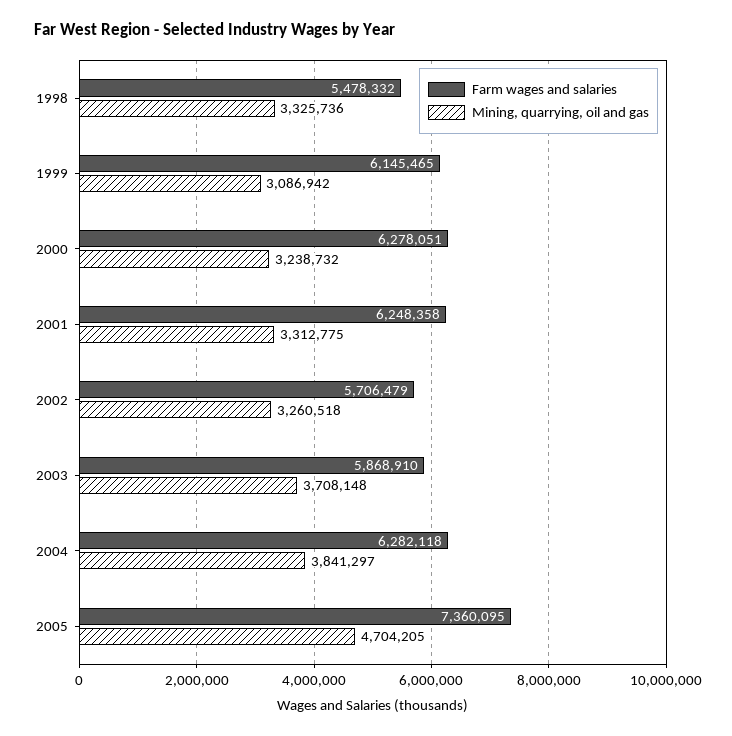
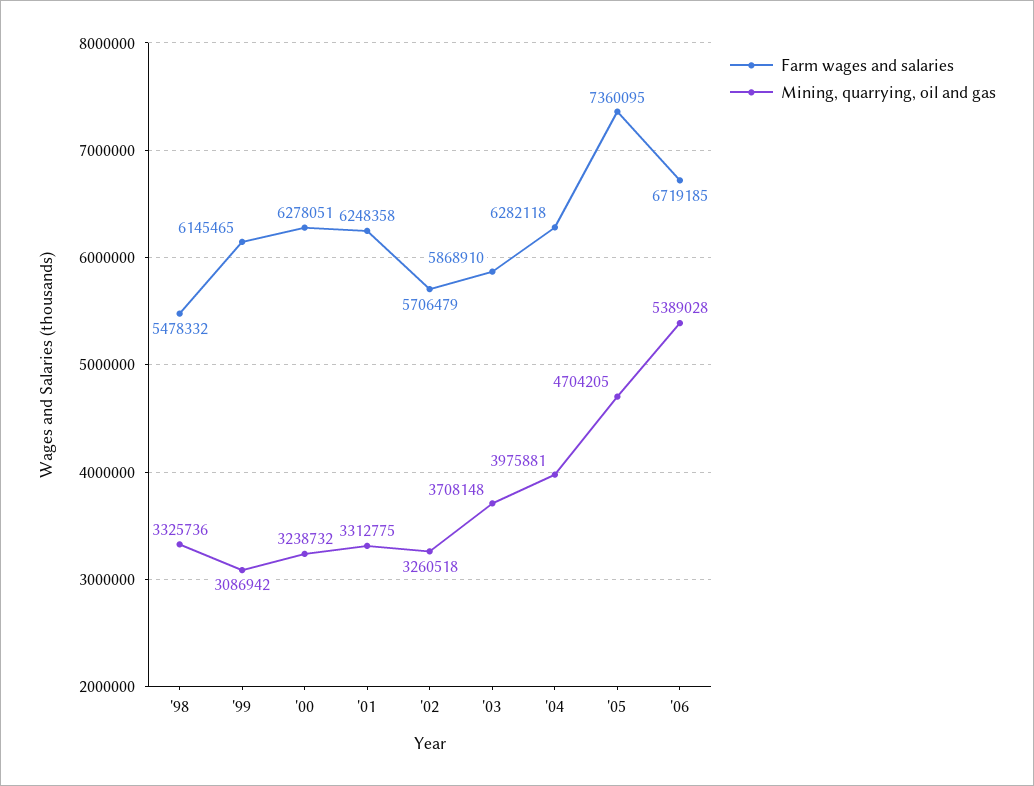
Mining, quarrying, oil and gas, 2004: 3841297 -> 3975881
Farm wages and salaries, '06: none -> 6719185
Mining, quarrying, oil and gas, '06: none -> 5389028

